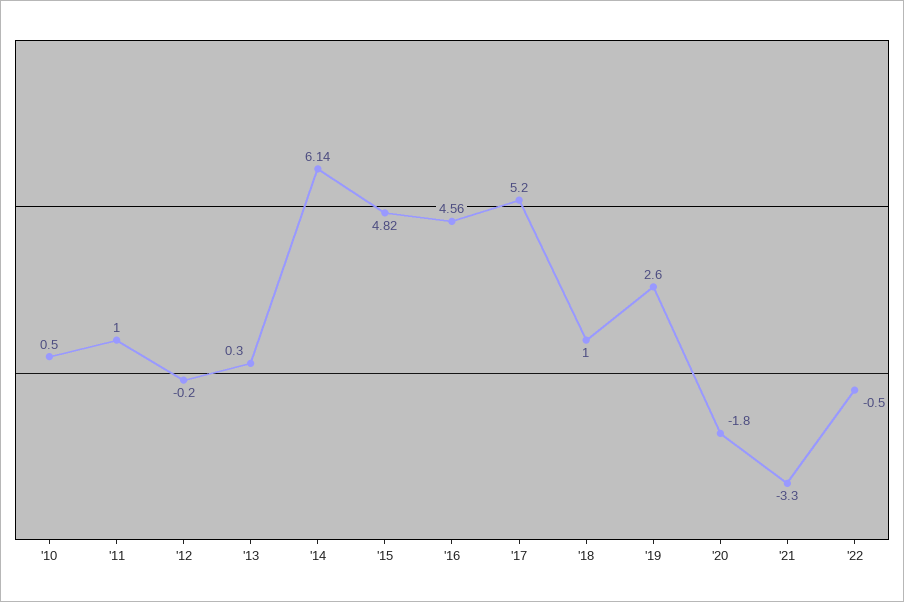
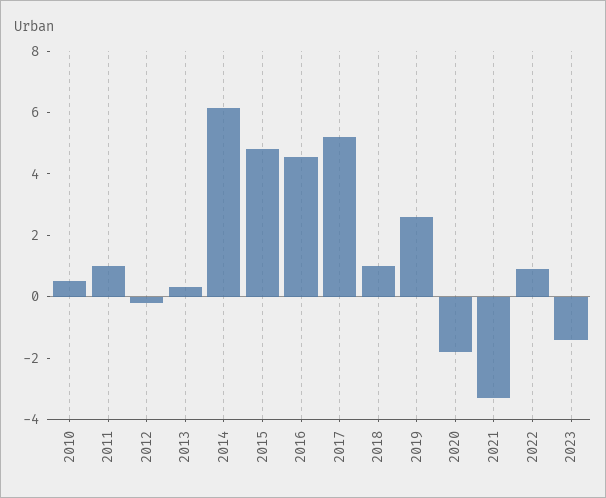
'22: -0.5 -> 1
2023: none -> -1.5

